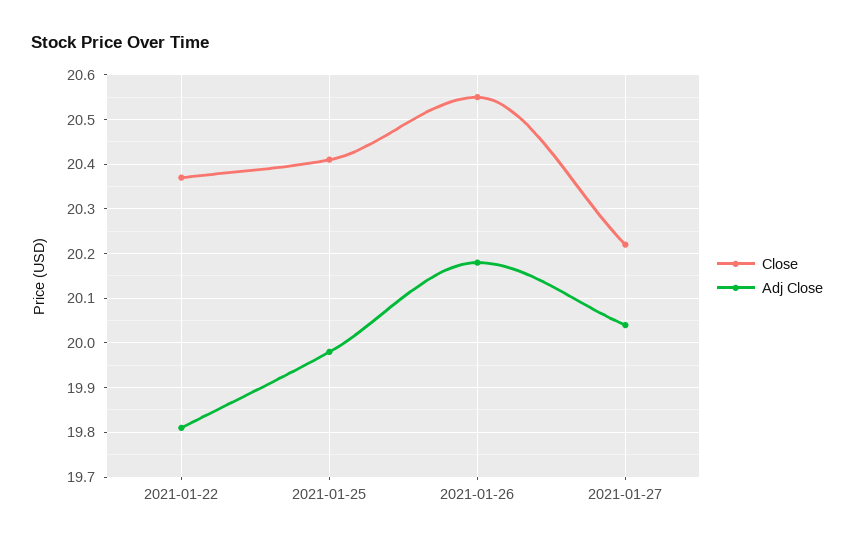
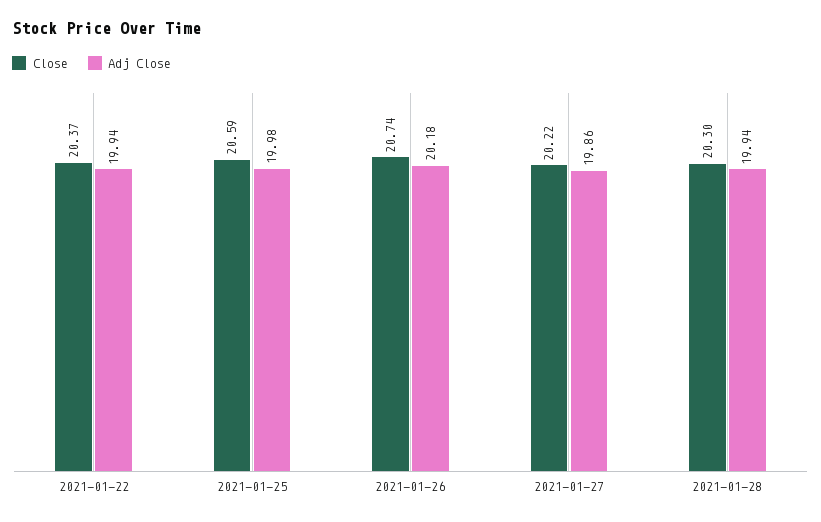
Adj Close, 2021-01-22: 19.8 -> 19.94
Close, 2021-01-25: 20.4 -> 20.59
Close, 2021-01-26: 20.55 -> 20.74
Adj Close, 2021-01-27: 20.05 -> 19.86
Close, 2021-01-28: none -> 20.3
Adj Close, 2021-01-28: none -> 19.94

